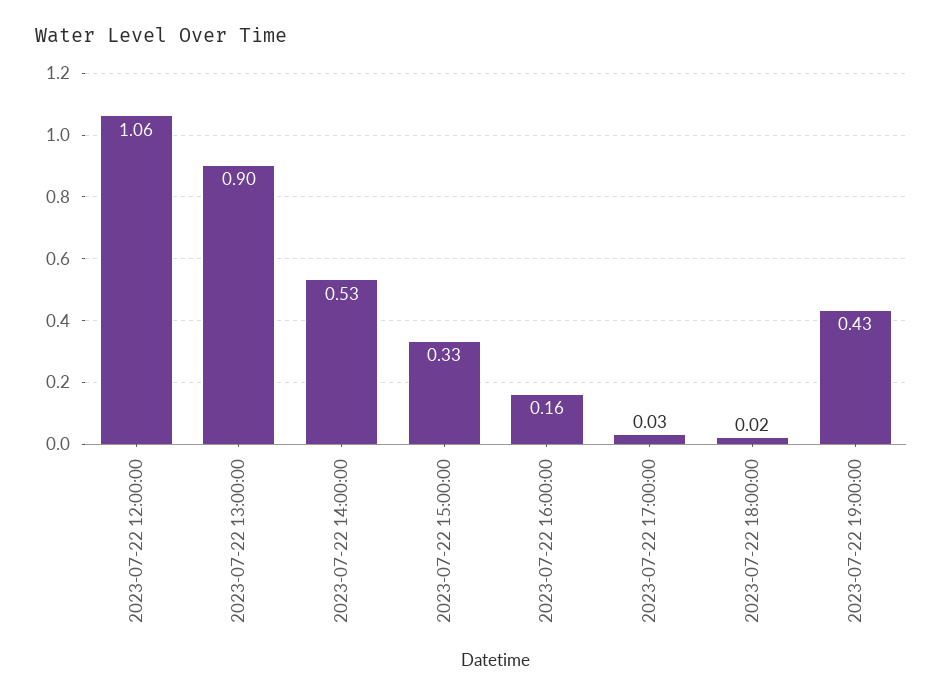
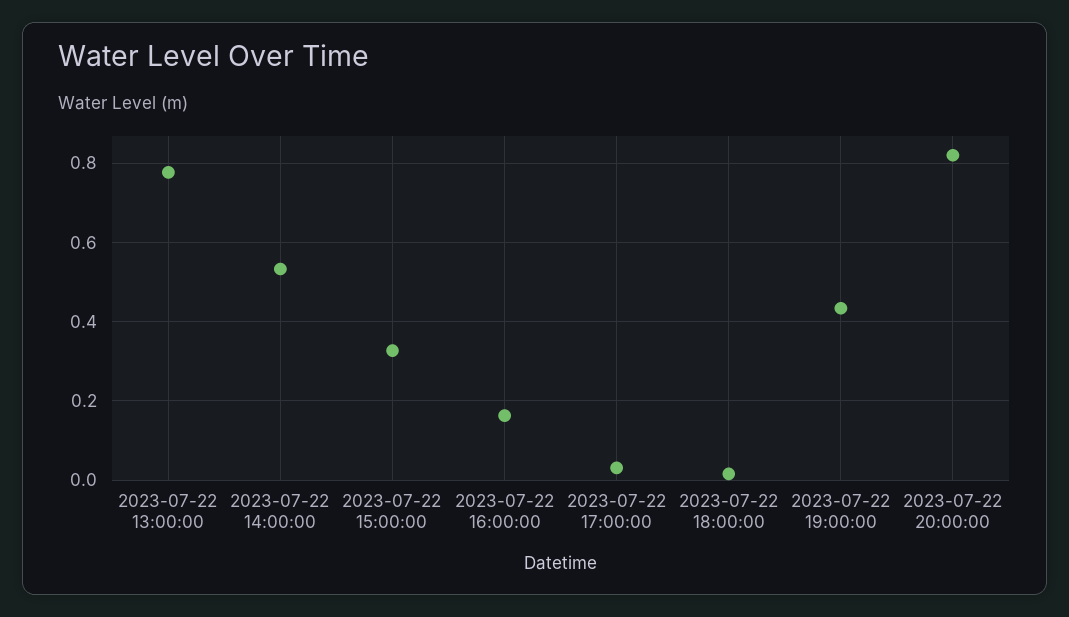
2023-07-22 12:00:00: 1.06 -> none
2023-07-22 13:00:00: 0.9 -> 0.78
2023-07-22 20:00:00: none -> 0.82

